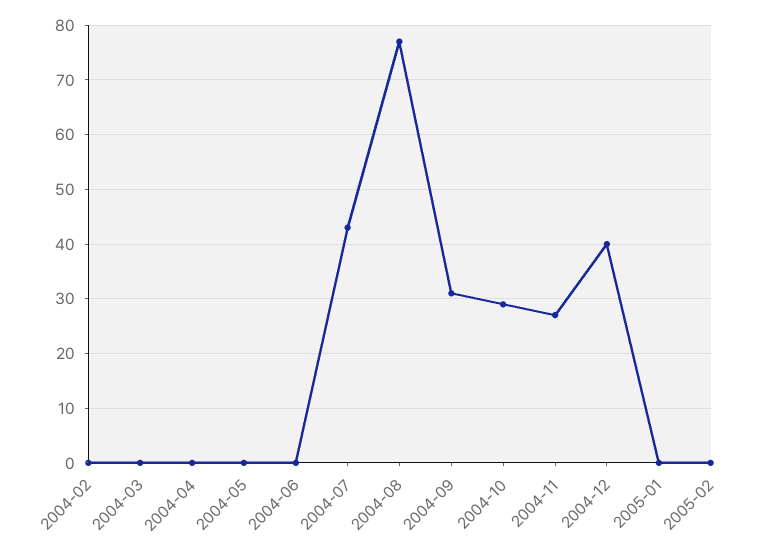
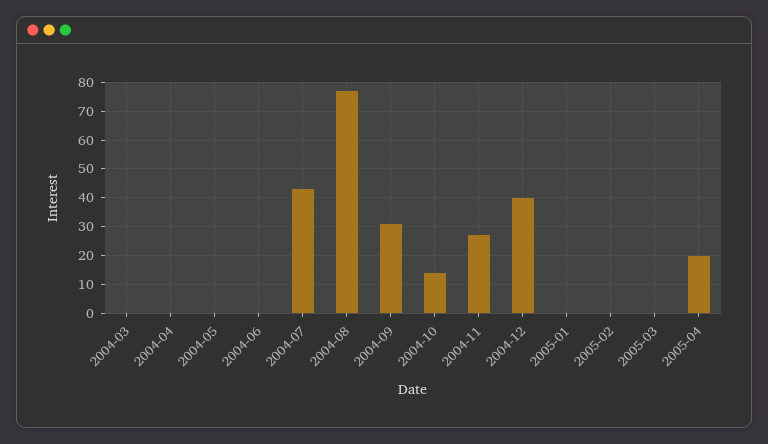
2004-02: 0 -> none
2004-10: 30 -> 15
2005-03: none -> 0
2005-04: none -> 20

